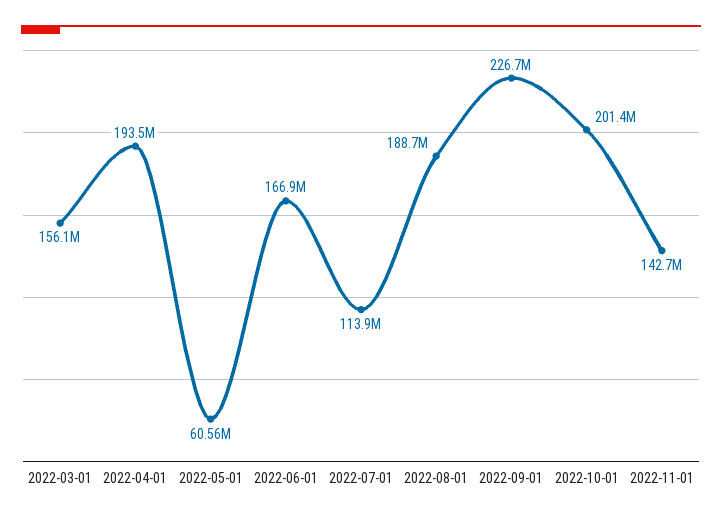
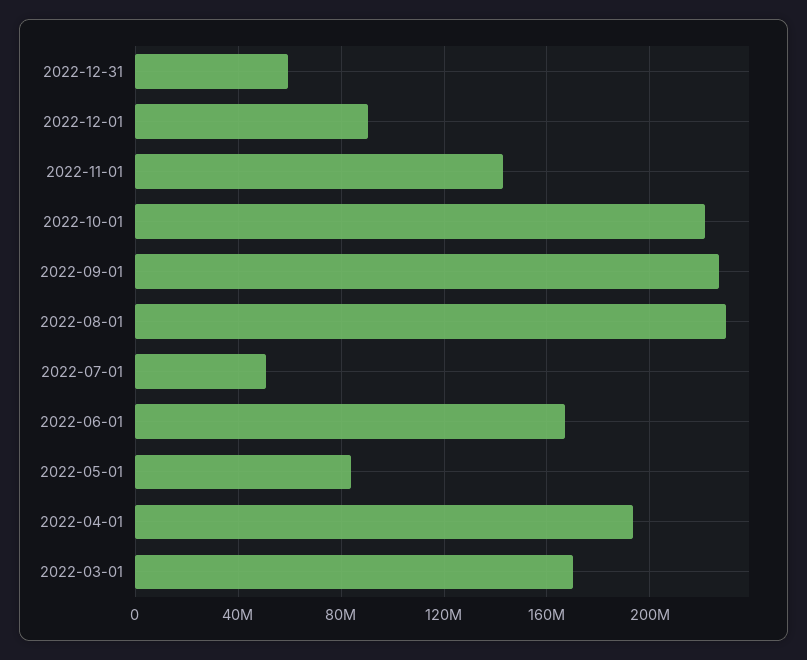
2022-03-01: 156100000 -> 170000000
2022-05-01: 60560000 -> 85000000
2022-07-01: 113900000 -> 50000000
2022-08-01: 188700000 -> 230000000
2022-10-01: 201400000 -> 220000000
2022-12-31: none -> 60000000
2022-12-01: none -> 90000000

